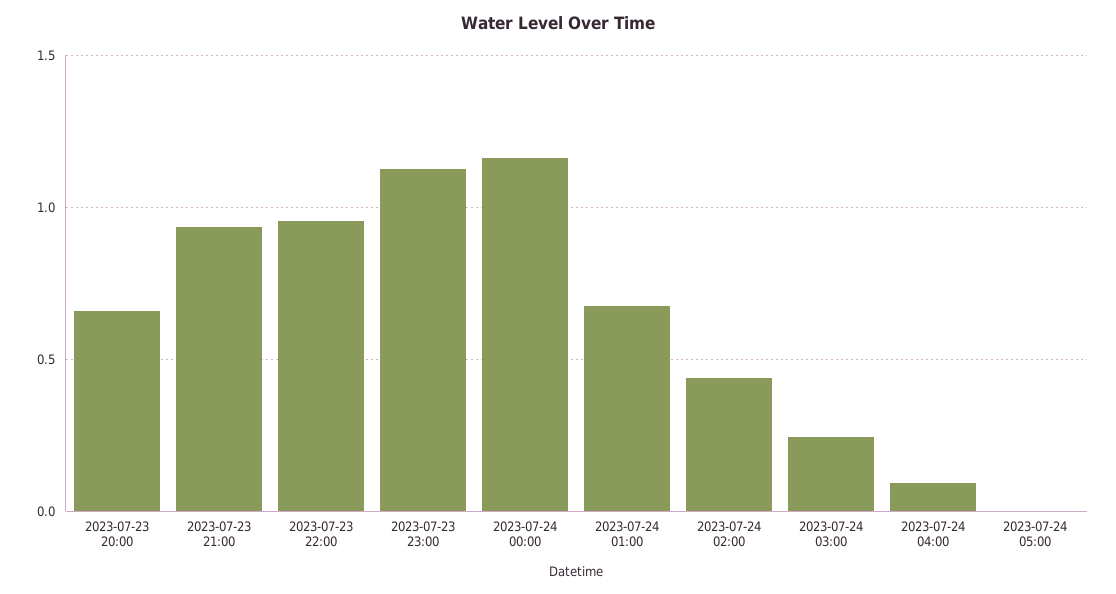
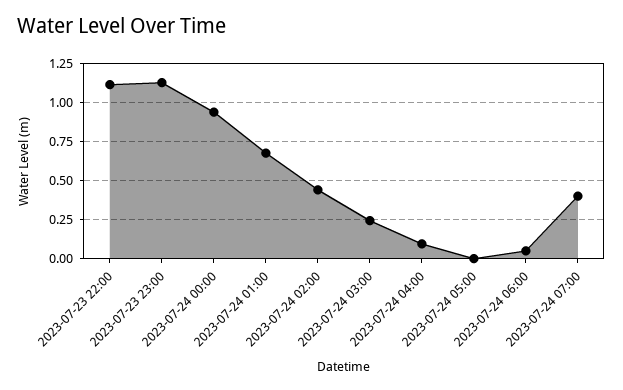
2023-07-23 20:00: 0.65 -> none
2023-07-23 21:00: 0.95 -> none
2023-07-23 22:00: 0.95 -> 1.1
2023-07-24 00:00: 1.15 -> 0.95
2023-07-24 06:00: none -> 0.05
2023-07-24 07:00: none -> 0.4

